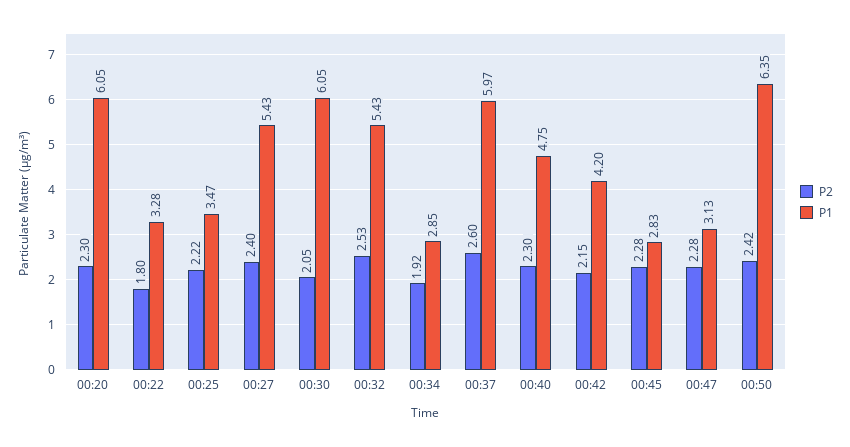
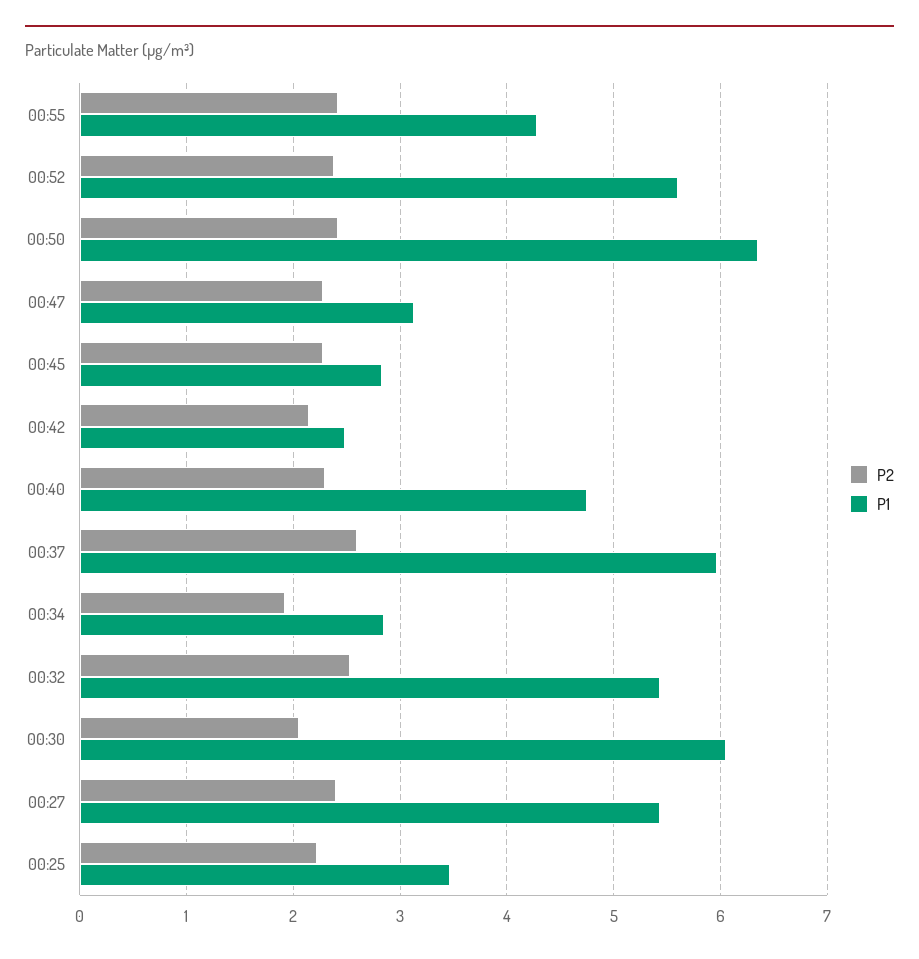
P2, 00:20: 2.3 -> none
P1, 00:20: 6.05 -> none
P2, 00:22: 1.8 -> none
P1, 00:22: 3.28 -> none
P1, 00:42: 4.2 -> 2.5
P2, 00:55: none -> 2.4
P1, 00:55: none -> 4.3
P2, 00:52: none -> 2.4
P1, 00:52: none -> 5.6

